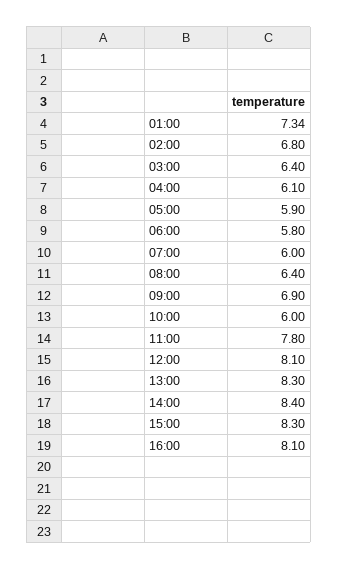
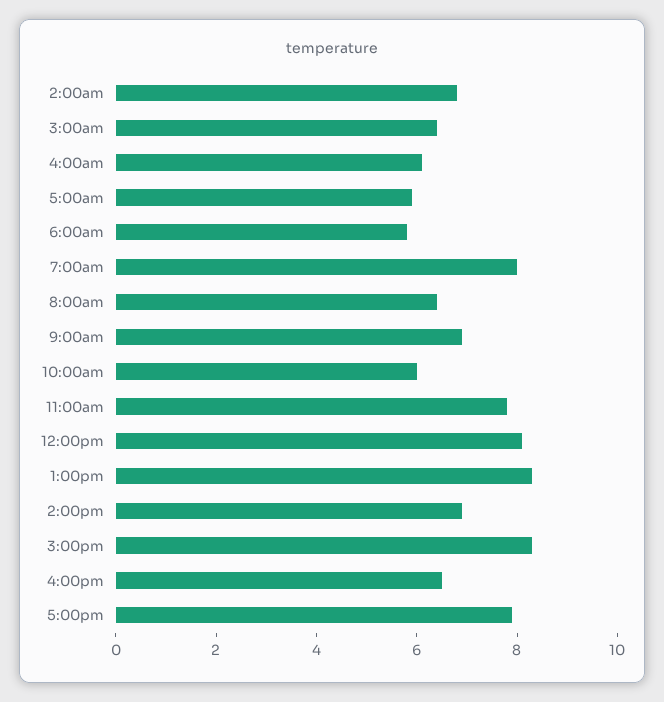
01:00: 7.34 -> none
07:00: 6 -> 8
14:00: 8.4 -> 7
16:00: 8.1 -> 6.5
5:00pm: none -> 8

